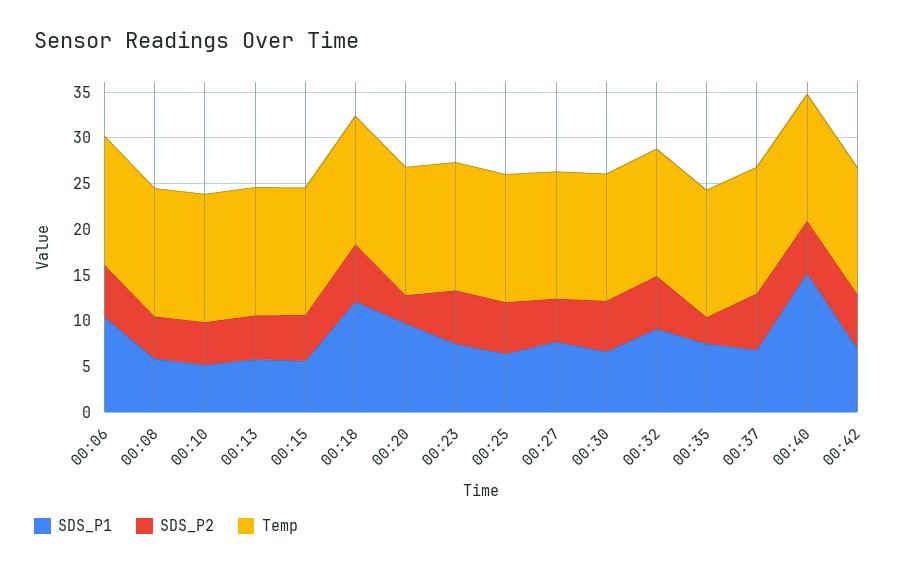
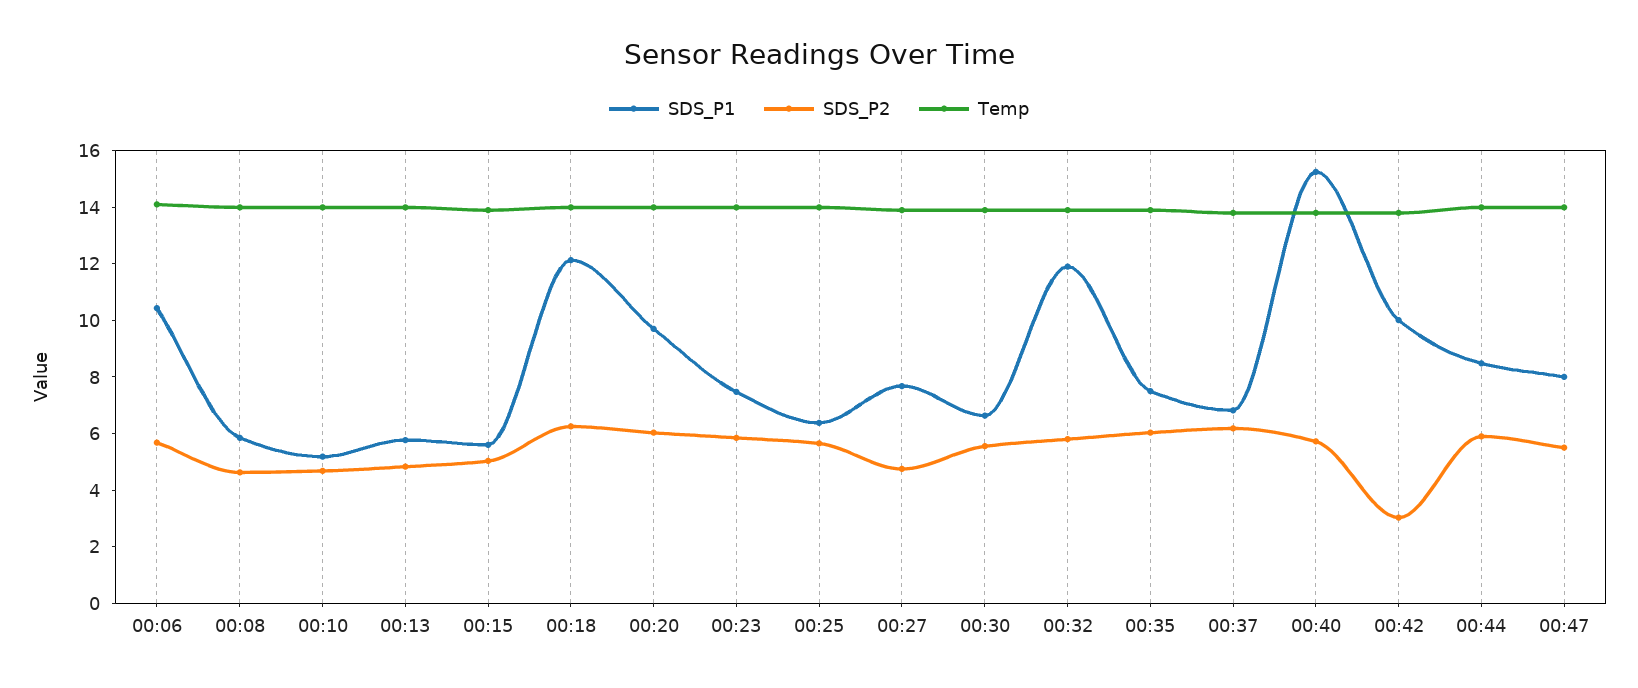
SDS_P2, 00:20: 3 -> 6
SDS_P1, 00:32: 9 -> 12
SDS_P2, 00:35: 3 -> 6
SDS_P1, 00:42: 7 -> 10
SDS_P2, 00:42: 6 -> 3
SDS_P1, 00:44: none -> 8.5
SDS_P2, 00:44: none -> 6
Temp, 00:44: none -> 14
SDS_P1, 00:47: none -> 8
SDS_P2, 00:47: none -> 5.5
Temp, 00:47: none -> 14

